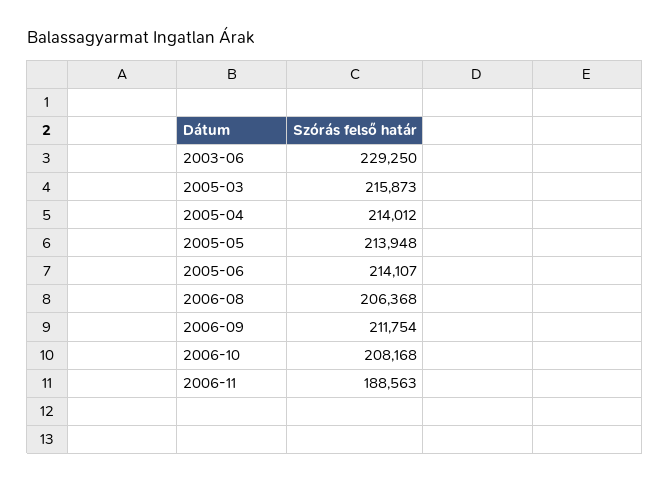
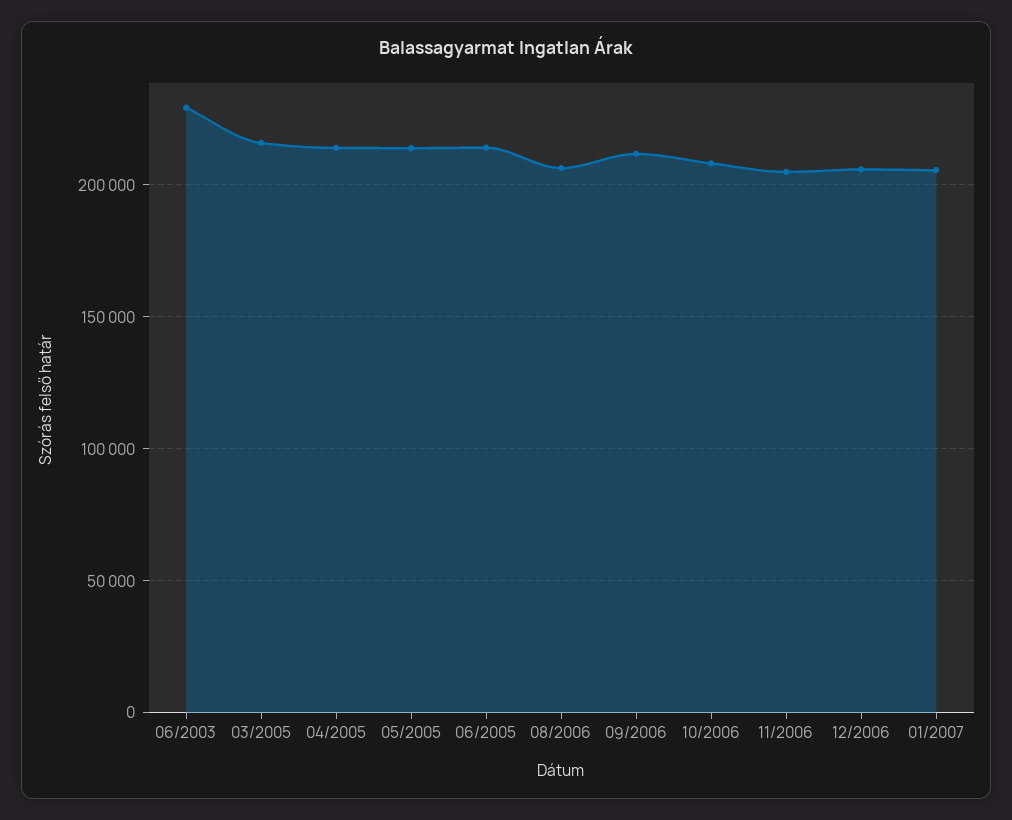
2006-11: 188563 -> 205000
12/2006: none -> 205000
01/2007: none -> 205000

